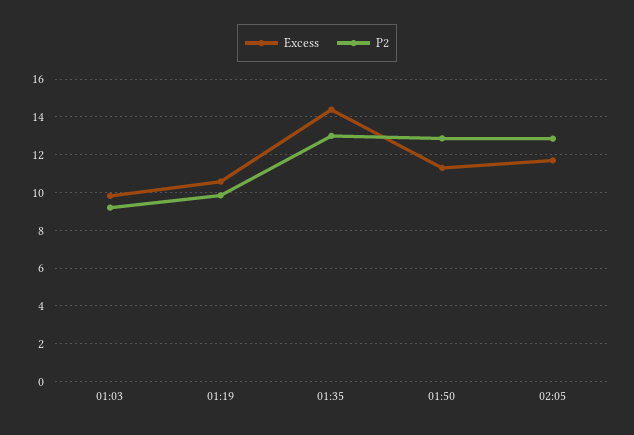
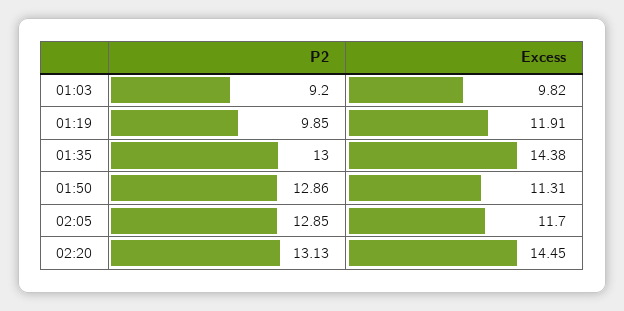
Excess, 01:19: 10.5 -> 11.91
P2, 02:20: none -> 13.13
Excess, 02:20: none -> 14.45

